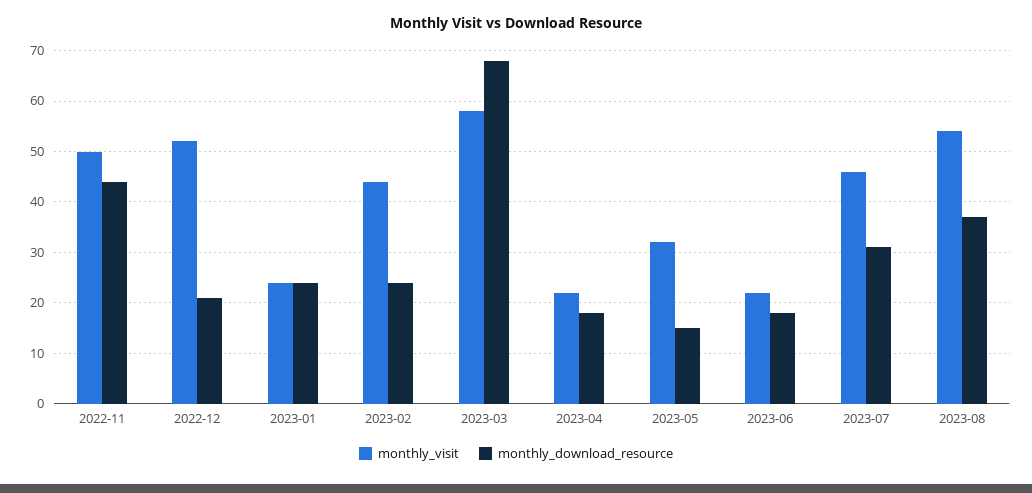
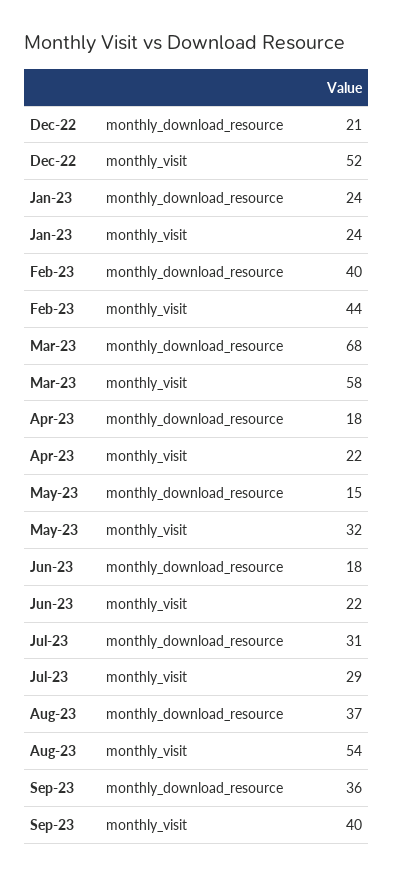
monthly_visit, 2022-11: 50 -> none
monthly_download_resource, 2022-11: 45 -> none
monthly_download_resource, 2023-02: 25 -> 40
monthly_visit, 2023-07: 45 -> 29
monthly_download_resource, Sep-23: none -> 36
monthly_visit, Sep-23: none -> 40

